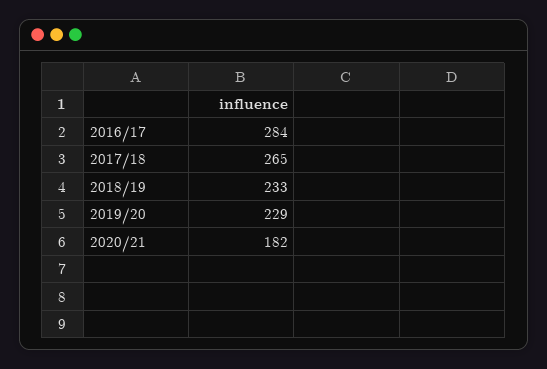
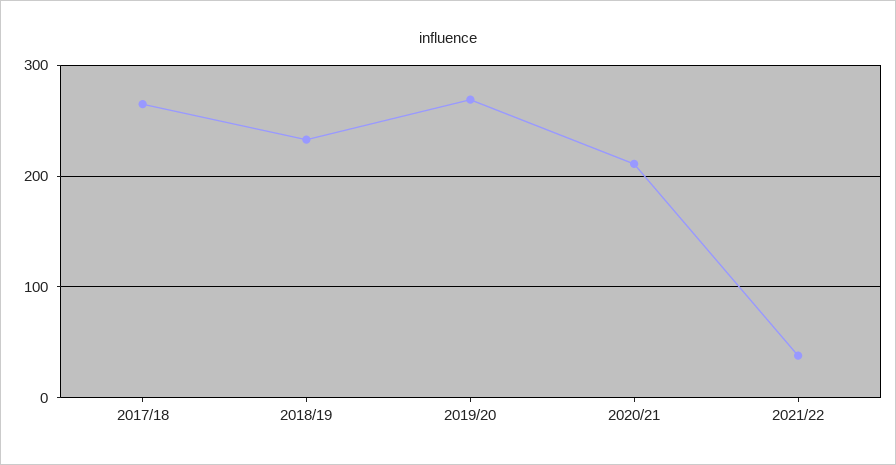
2016/17: 284 -> none
2019/20: 229 -> 270
2020/21: 182 -> 210
2021/22: none -> 40

